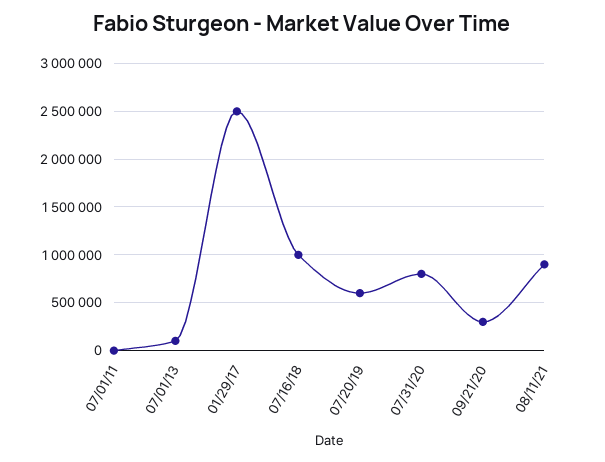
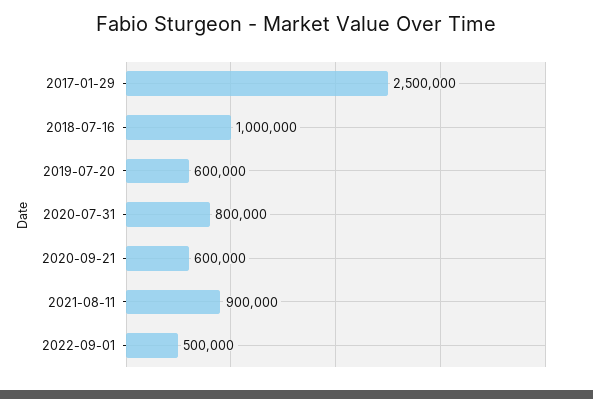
07/01/11: 0 -> none
07/01/13: 100000 -> none
09/21/20: 300000 -> 600000
2022-09-01: none -> 500000

